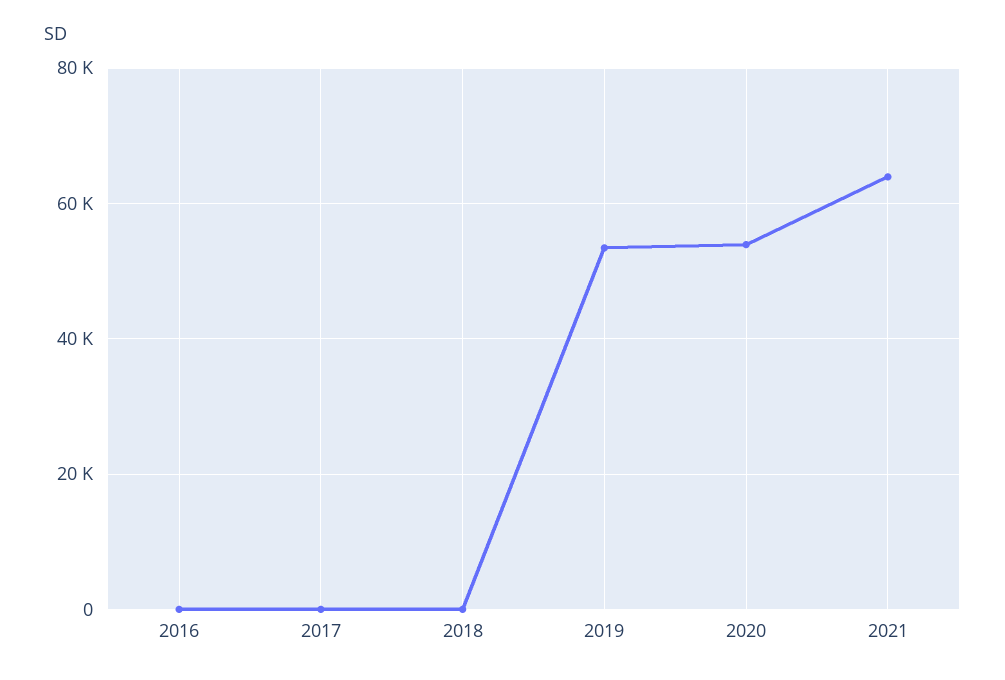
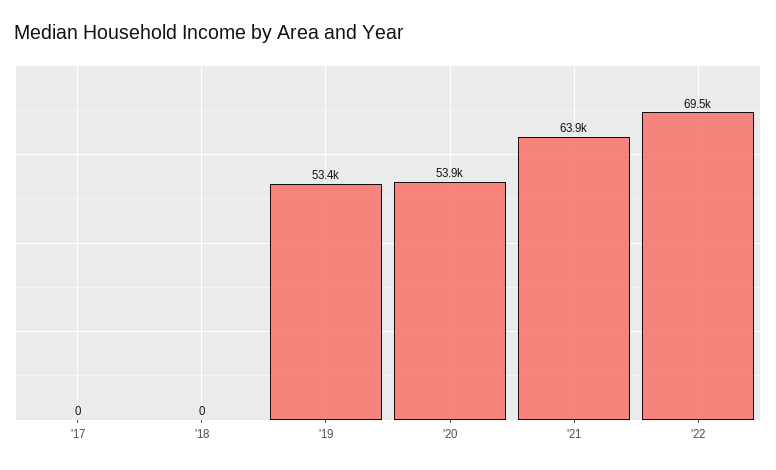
2016: 0 -> none
'22: none -> 69500

